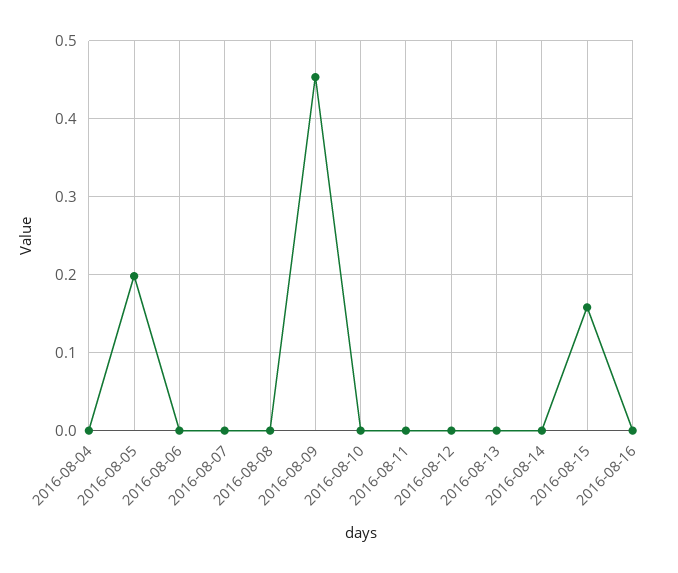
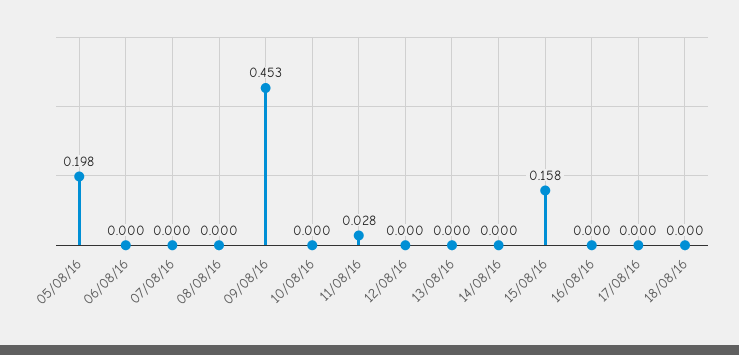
2016-08-04: 0 -> none
2016-08-11: 0 -> 0.028
17/08/16: none -> 0
18/08/16: none -> 0

